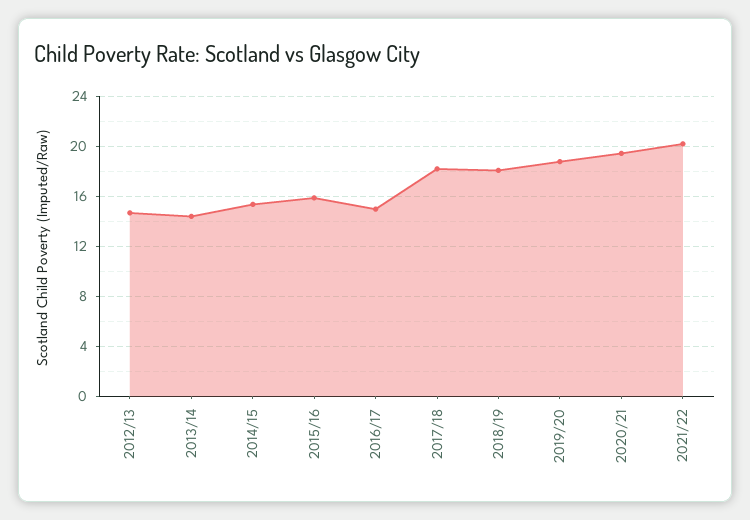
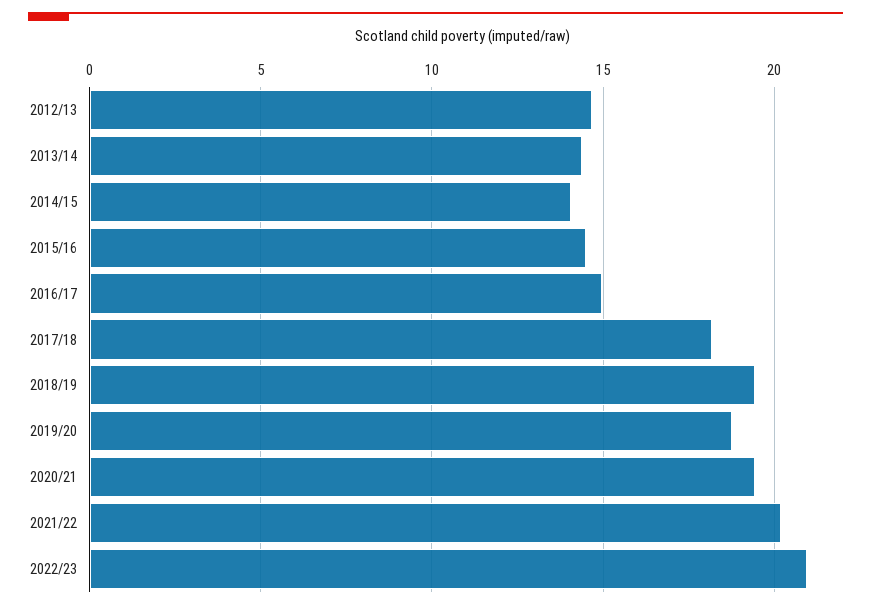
2014/15: 15.5 -> 14
2015/16: 16 -> 14.5
2018/19: 18 -> 19.5
2022/23: none -> 21

